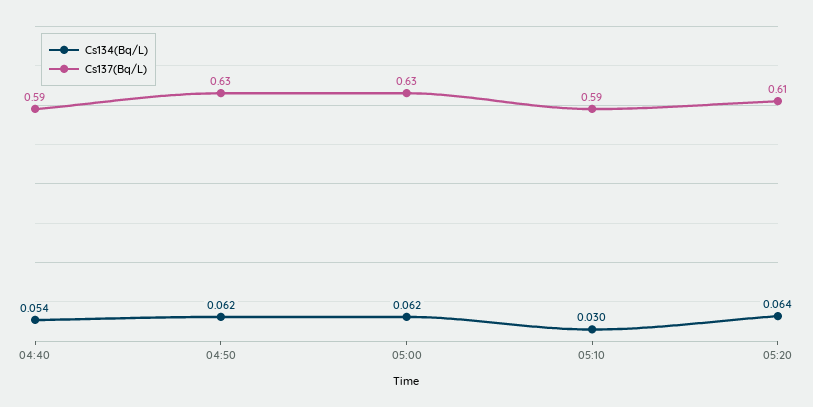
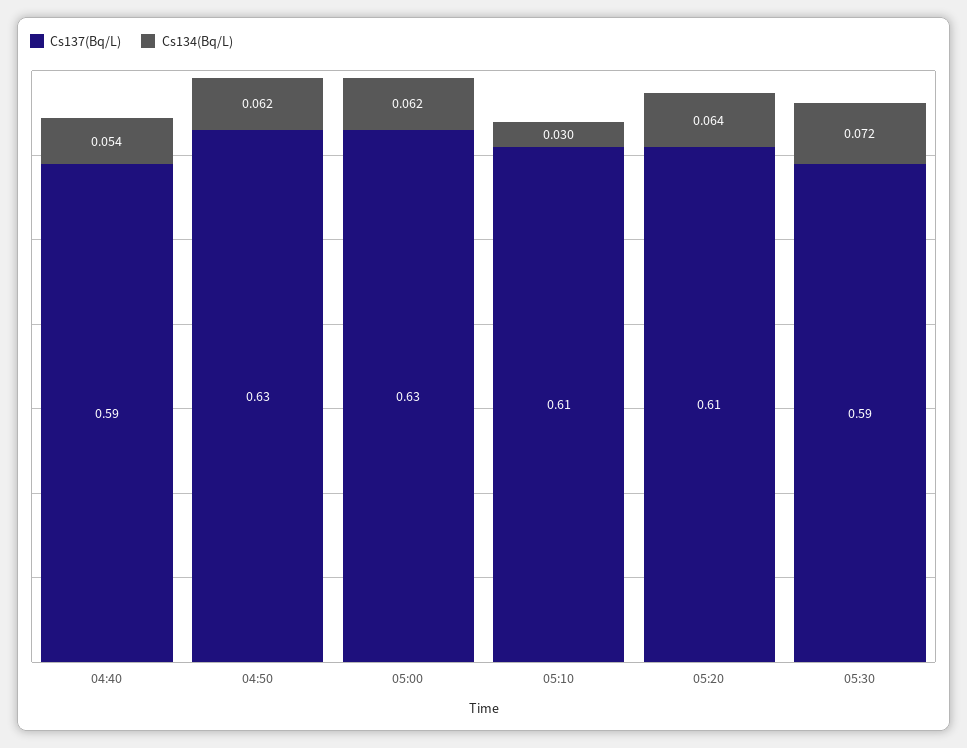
Cs137(Bq/L), 05:10: 0.59 -> 0.61
Cs137(Bq/L), 05:30: none -> 0.59
Cs134(Bq/L), 05:30: none -> 0.072

